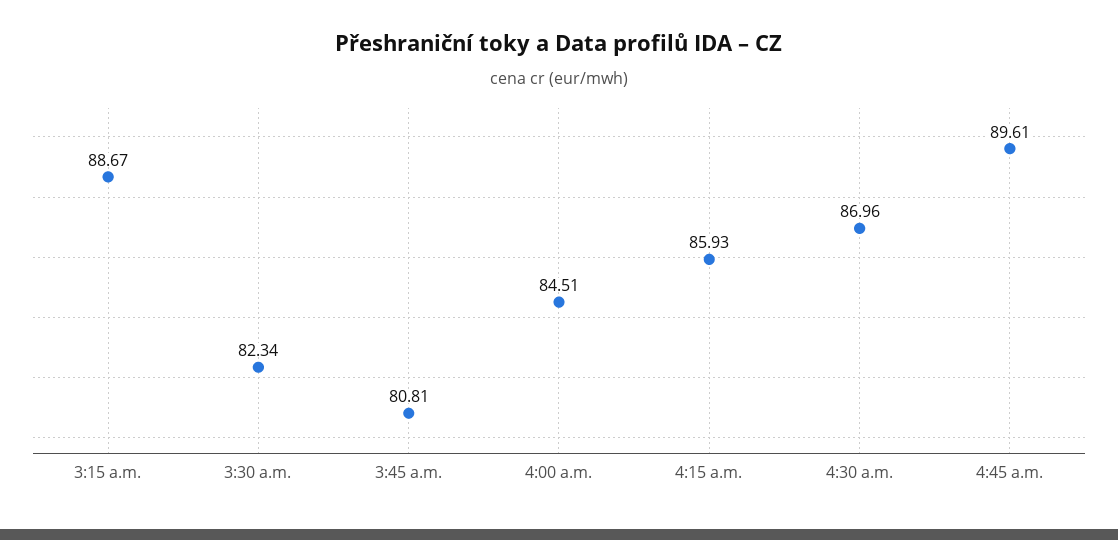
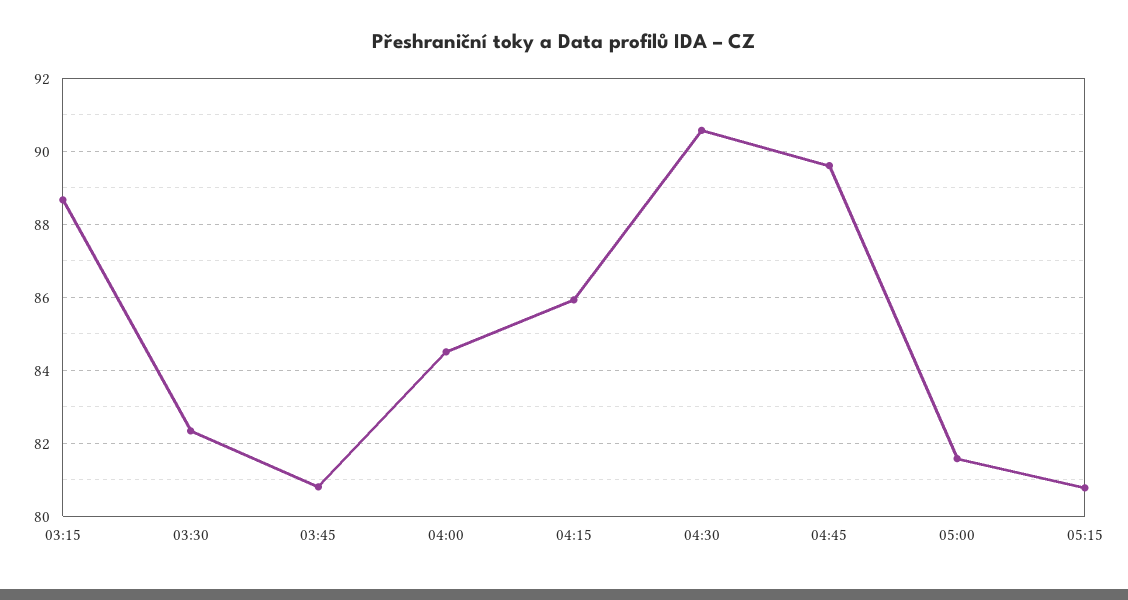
4:30 a.m.: 86.96 -> 90.6
05:00: none -> 81.6
05:15: none -> 80.8

